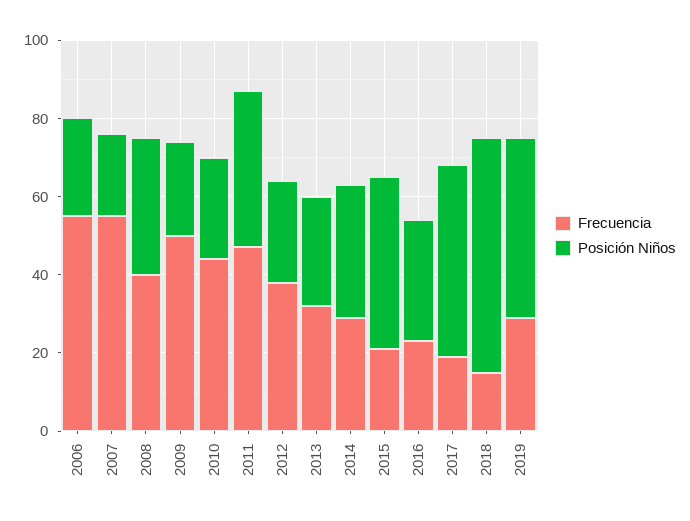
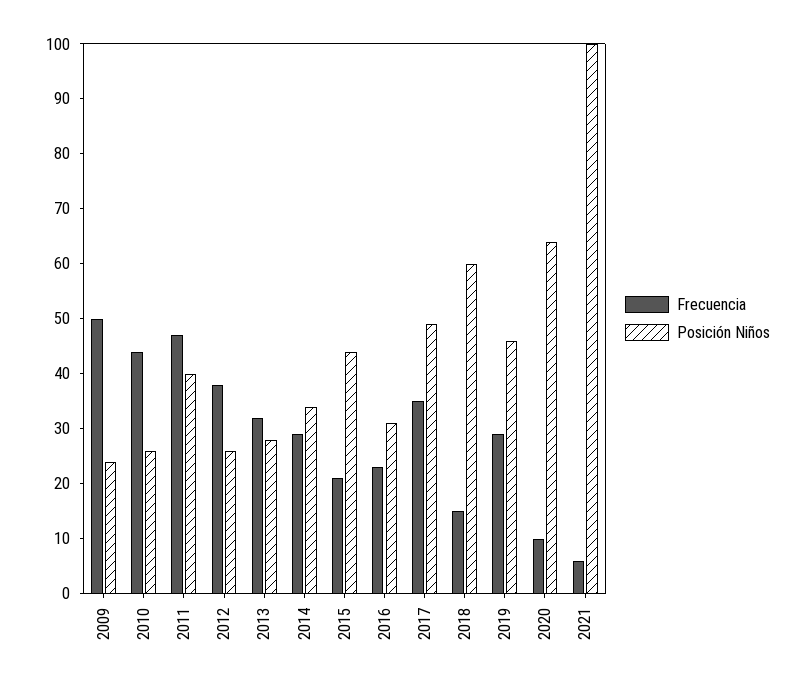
Frecuencia, 2006: 55 -> none
Posición Niños, 2006: 25 -> none
Frecuencia, 2007: 55 -> none
Posición Niños, 2007: 20 -> none
Frecuencia, 2008: 40 -> none
Posición Niños, 2008: 35 -> none
Frecuencia, 2017: 20 -> 35
Frecuencia, 2020: none -> 10
Posición Niños, 2020: none -> 65
Frecuencia, 2021: none -> 5
Posición Niños, 2021: none -> 100

